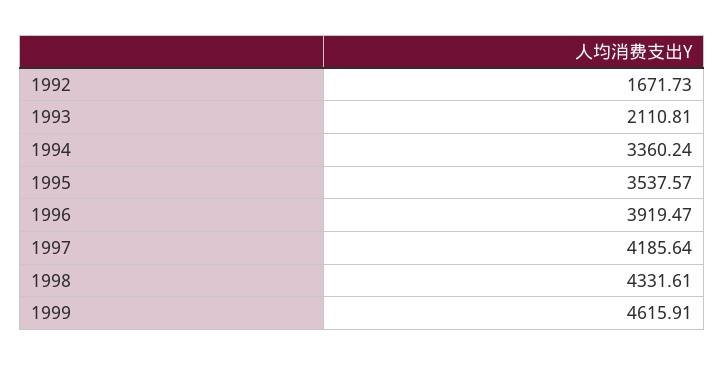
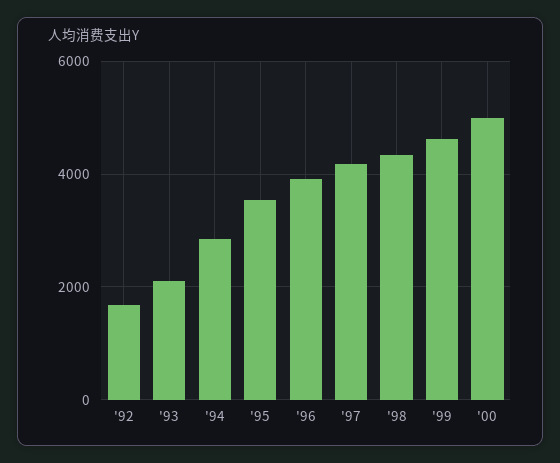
1994: 3360.24 -> 2800
'00: none -> 5000

